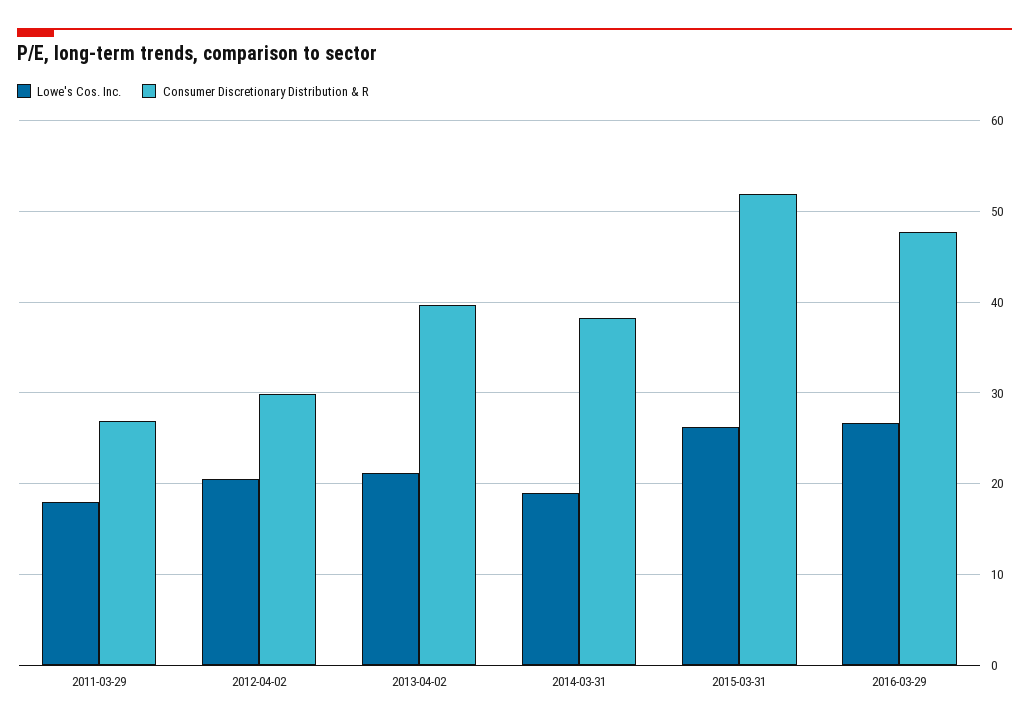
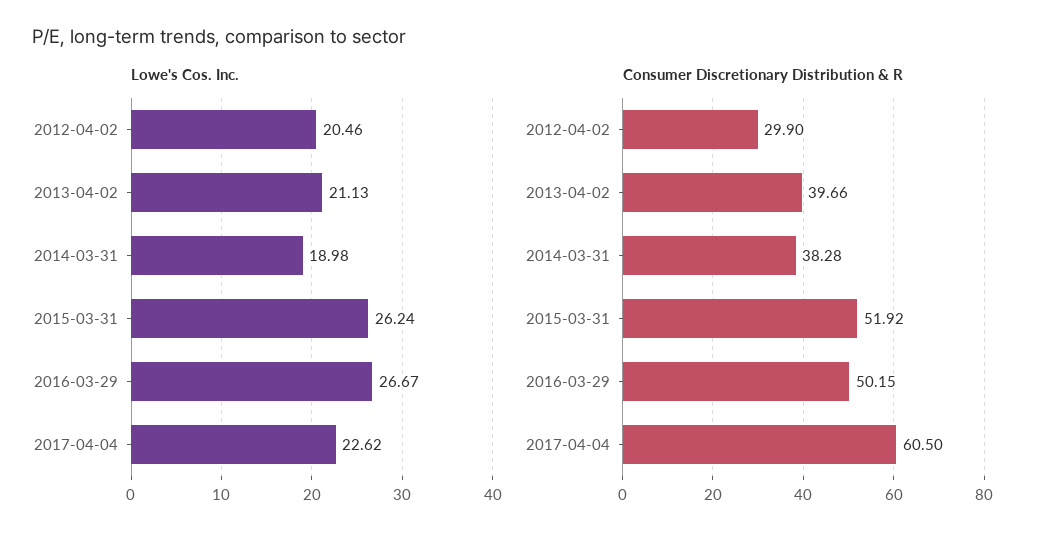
Lowe's Cos. Inc., 2011-03-29: 18 -> none
Consumer Discretionary Distribution & R, 2011-03-29: 27 -> none
Consumer Discretionary Distribution & R, 2016-03-29: 48 -> 50.15
Lowe's Cos. Inc., 2017-04-04: none -> 22.62
Consumer Discretionary Distribution & R, 2017-04-04: none -> 60.5

